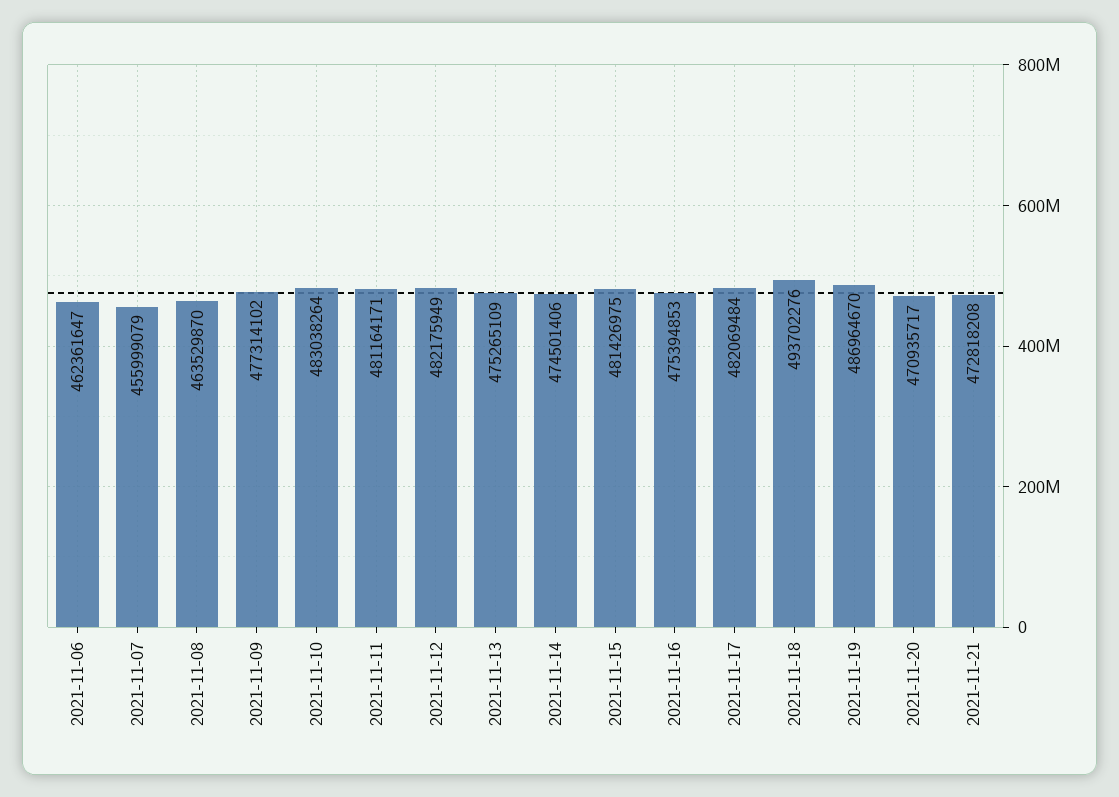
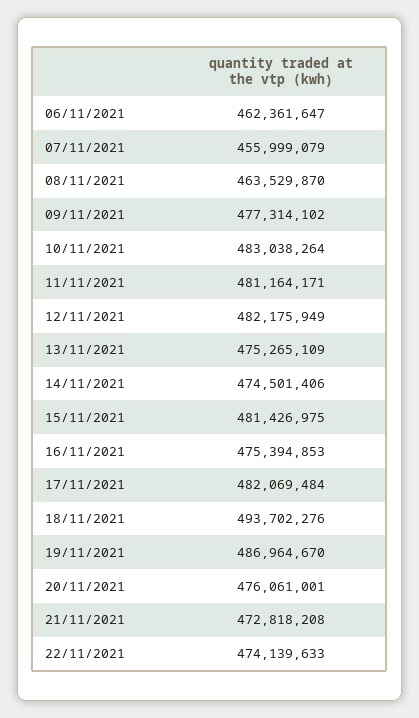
2021-11-20: 470935717 -> 476061001
22/11/2021: none -> 474139633

